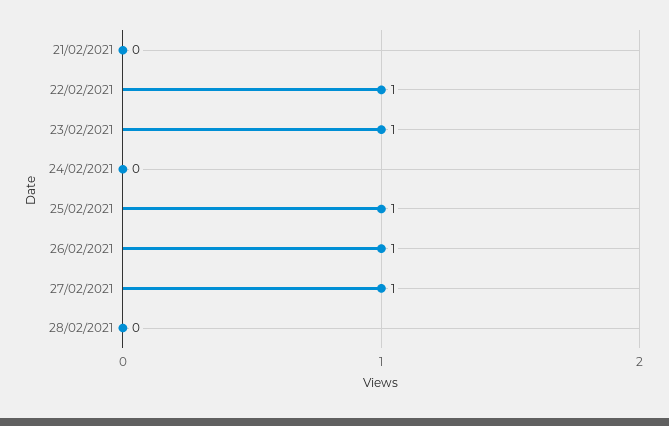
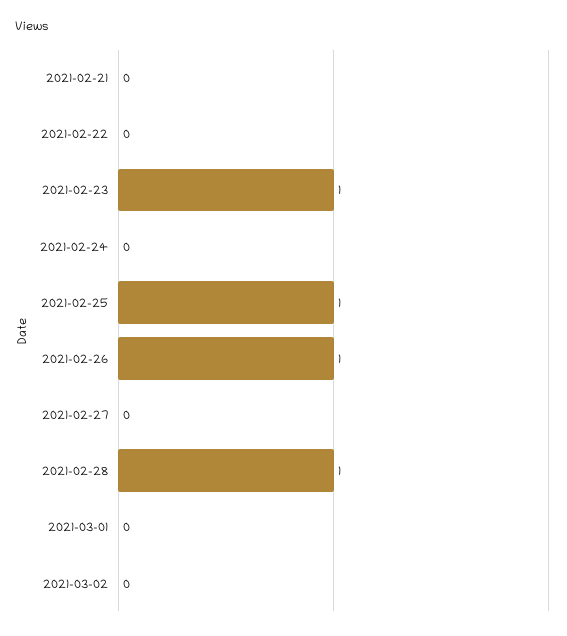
22/02/2021: 1 -> 0
27/02/2021: 1 -> 0
28/02/2021: 0 -> 1
2021-03-01: none -> 0
2021-03-02: none -> 0

